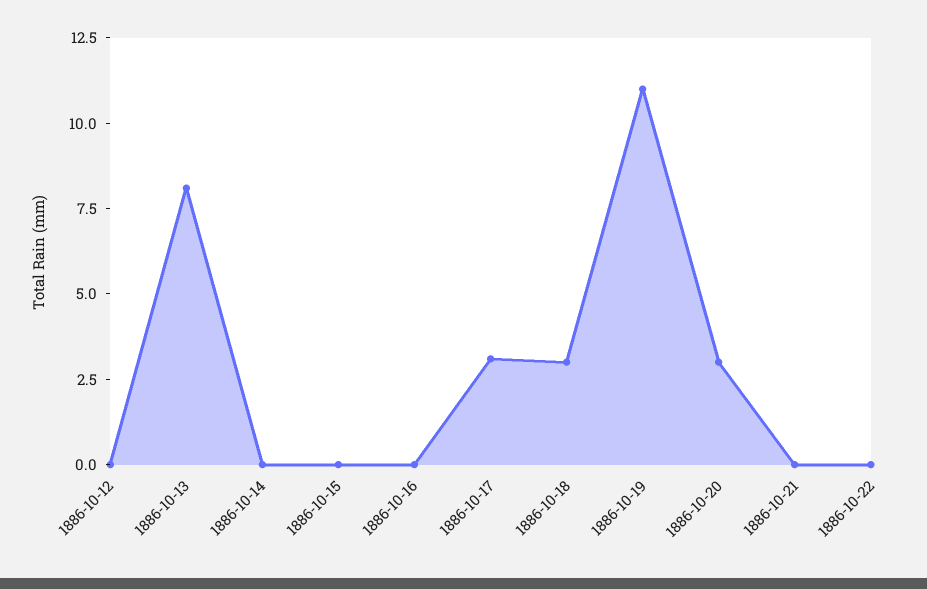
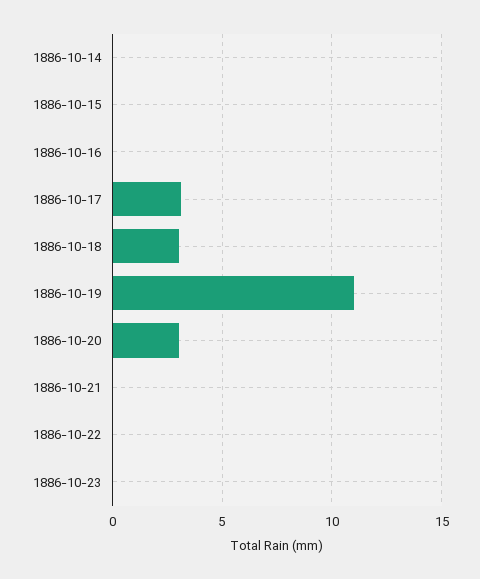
1886-10-12: 0 -> none
1886-10-13: 8 -> none
1886-10-23: none -> 0

